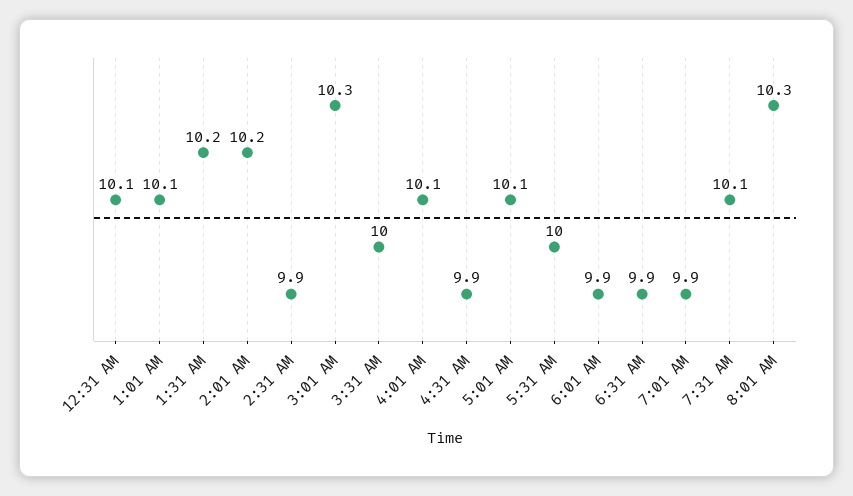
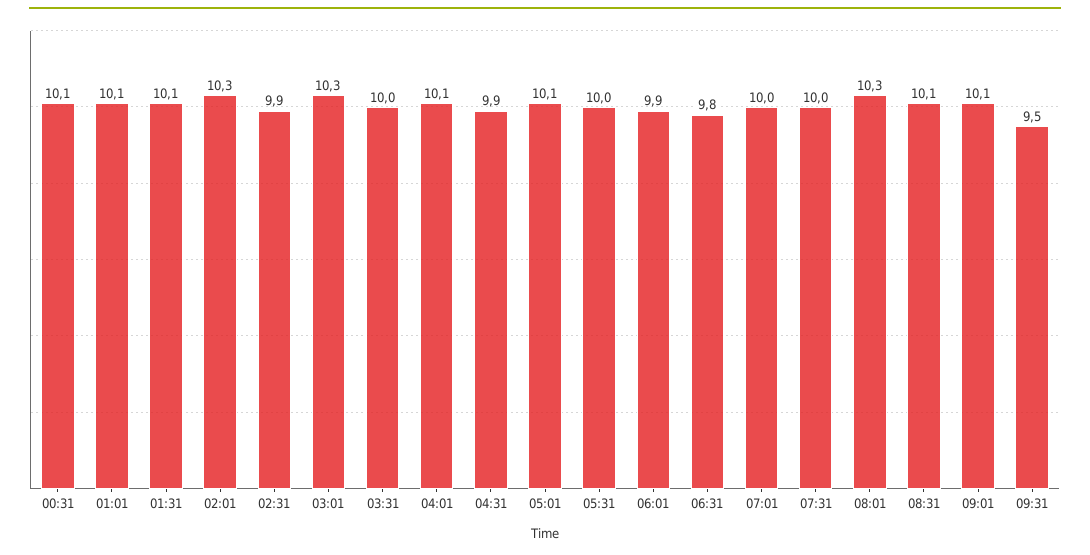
1:31 AM: 10.2 -> 10.1
2:01 AM: 10.2 -> 10.3
6:31 AM: 9.9 -> 9.8
7:01 AM: 9.9 -> 10
7:31 AM: 10.1 -> 10
08:31: none -> 10.1
09:01: none -> 10.1
09:31: none -> 9.5

